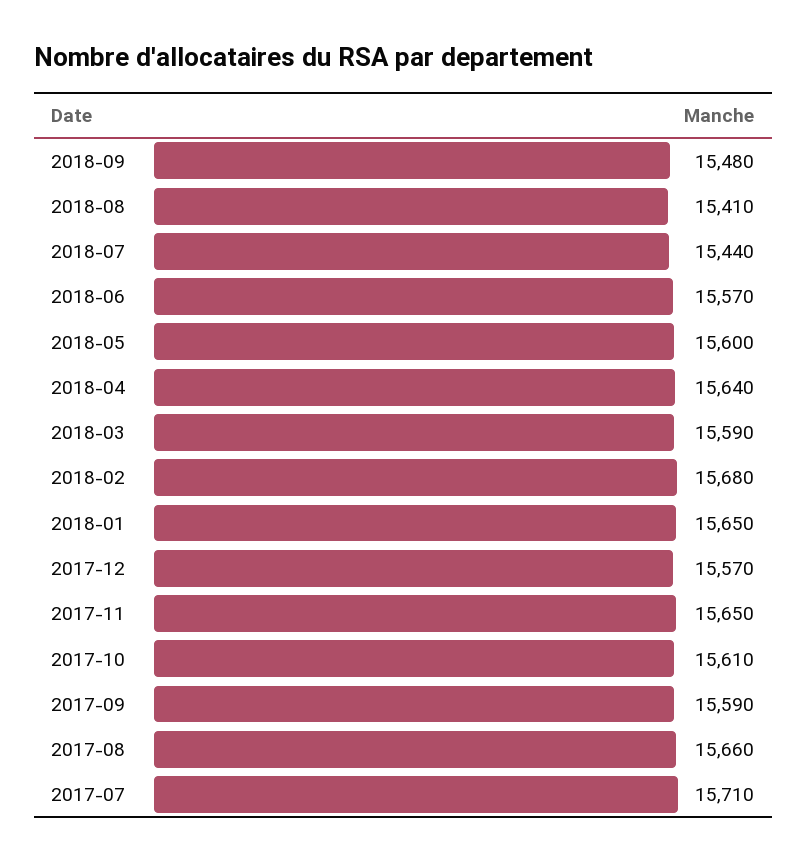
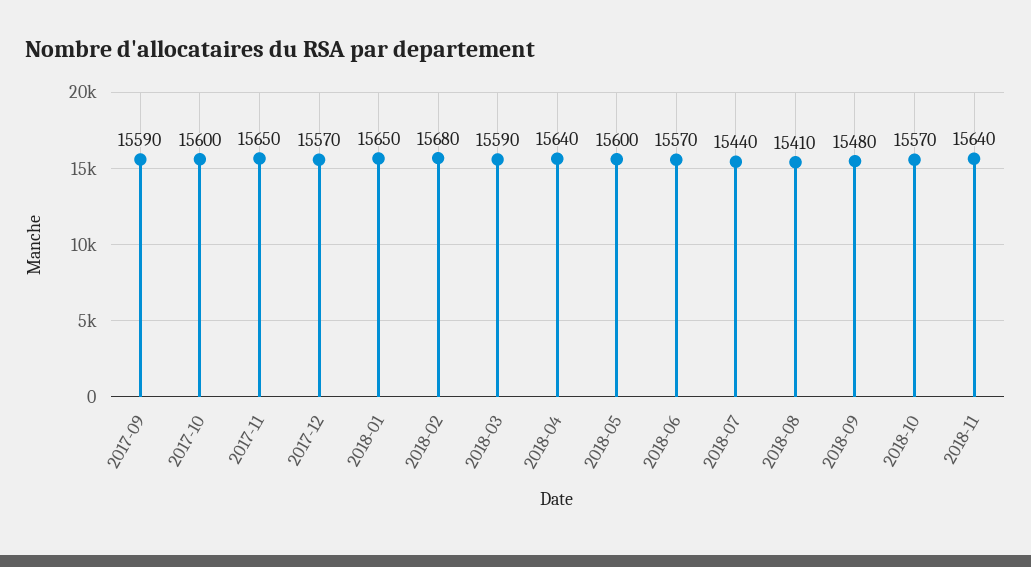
2017-10: 15610 -> 15600
2017-08: 15660 -> none
2017-07: 15710 -> none
2018-10: none -> 15570
2018-11: none -> 15640

